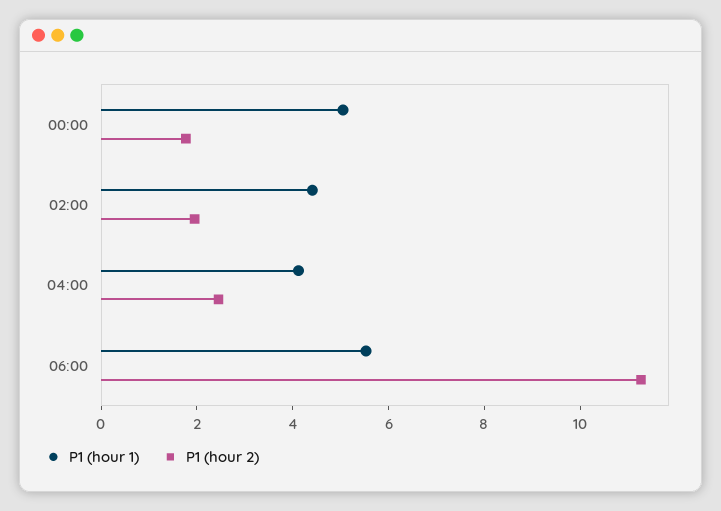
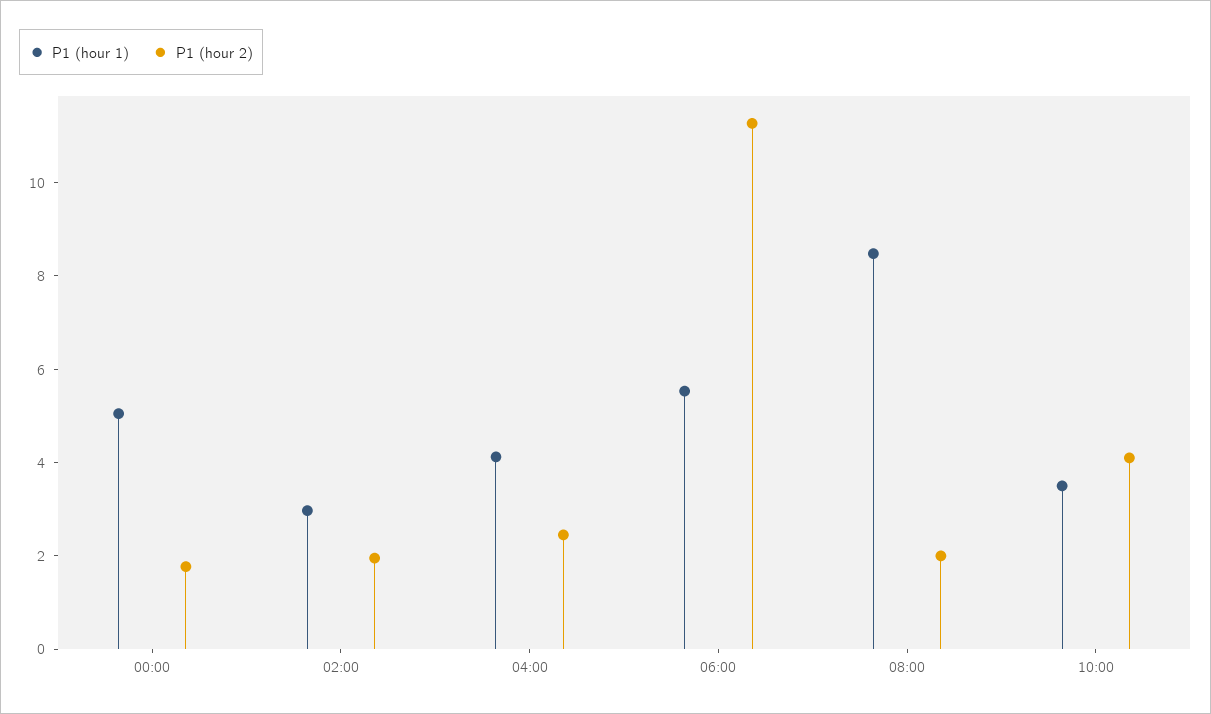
P1 (hour 1), 02:00: 4.5 -> 3
P1 (hour 1), 08:00: none -> 8.5
P1 (hour 2), 08:00: none -> 2
P1 (hour 1), 10:00: none -> 3.5
P1 (hour 2), 10:00: none -> 4

